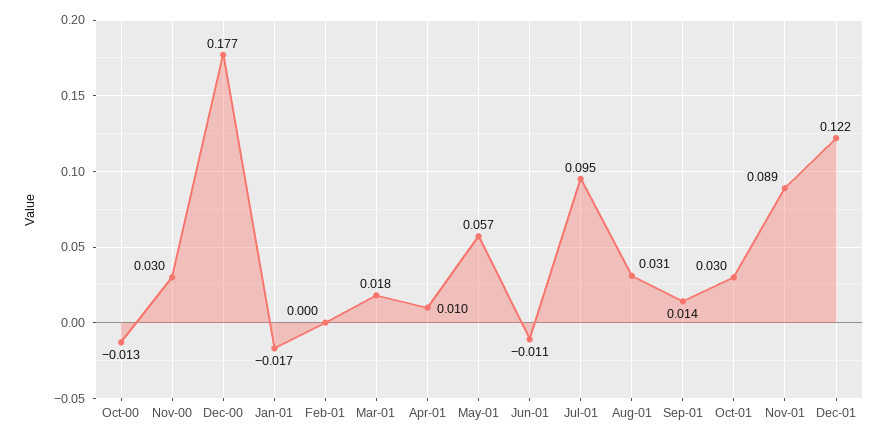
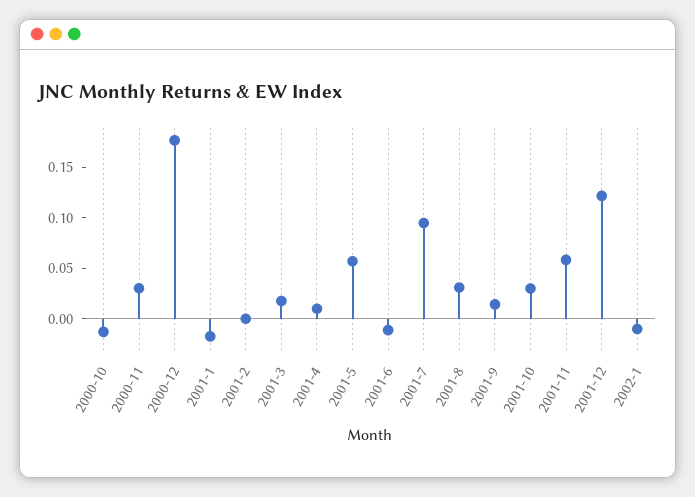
Nov-01: 0.089 -> 0.06
2002-1: none -> -0.01

